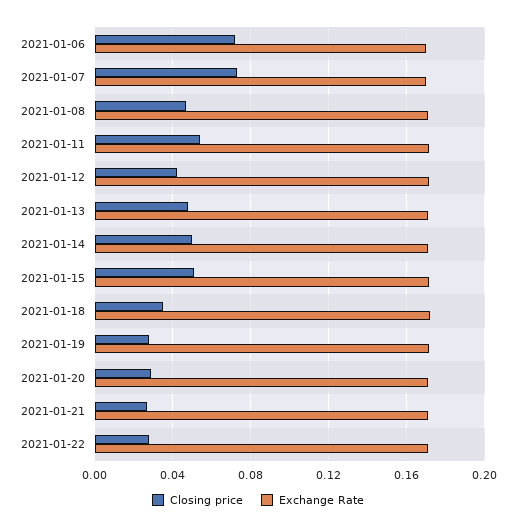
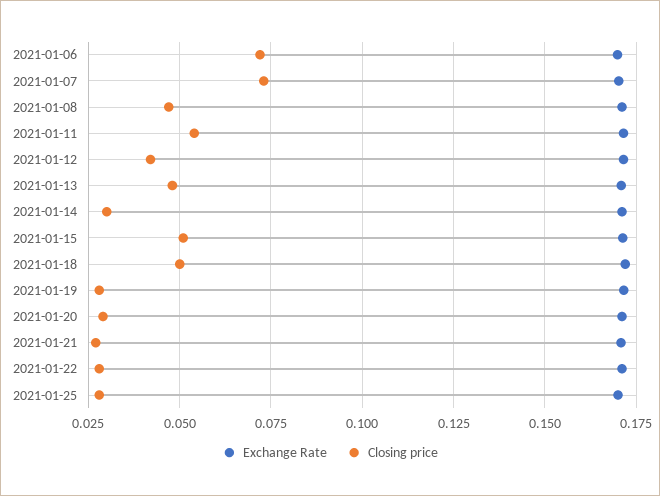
Closing price, 2021-01-14: 0.05 -> 0.03
Closing price, 2021-01-18: 0.035 -> 0.05
Exchange Rate, 2021-01-25: none -> 0.17
Closing price, 2021-01-25: none -> 0.0275

